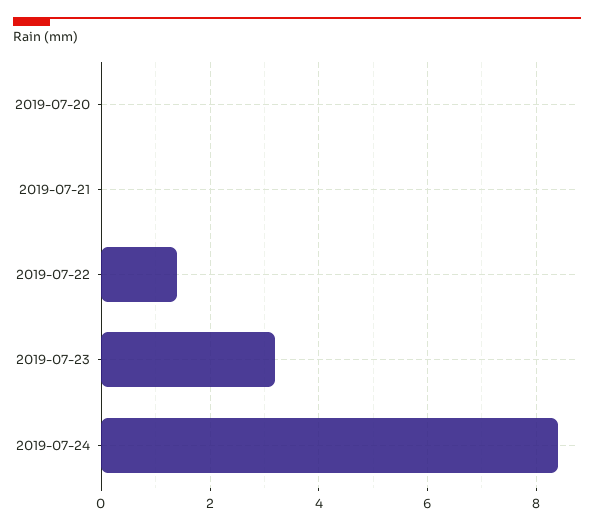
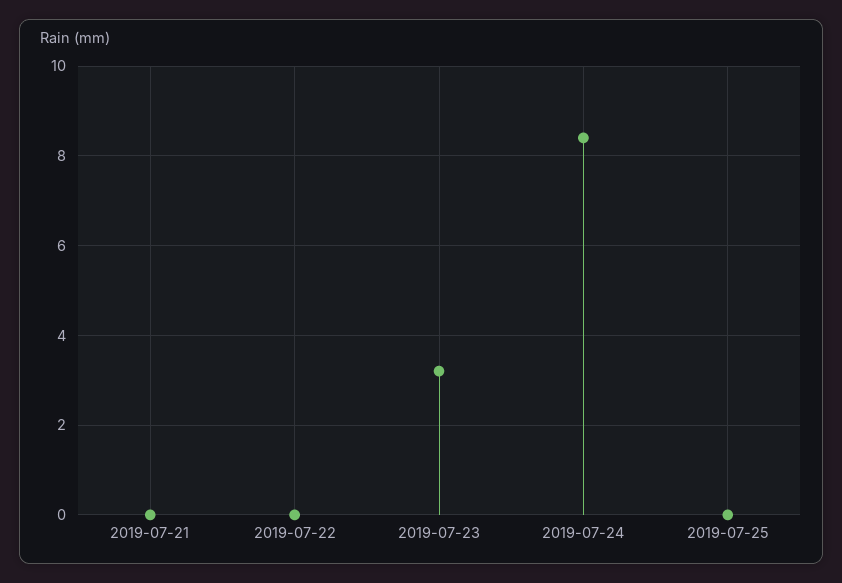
2019-07-20: 0 -> none
2019-07-22: 1.5 -> 0
2019-07-25: none -> 0

